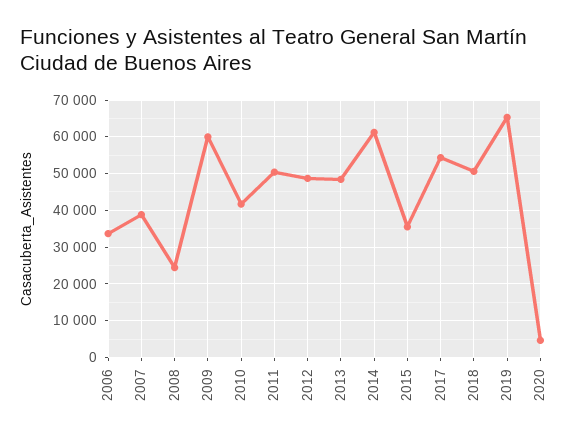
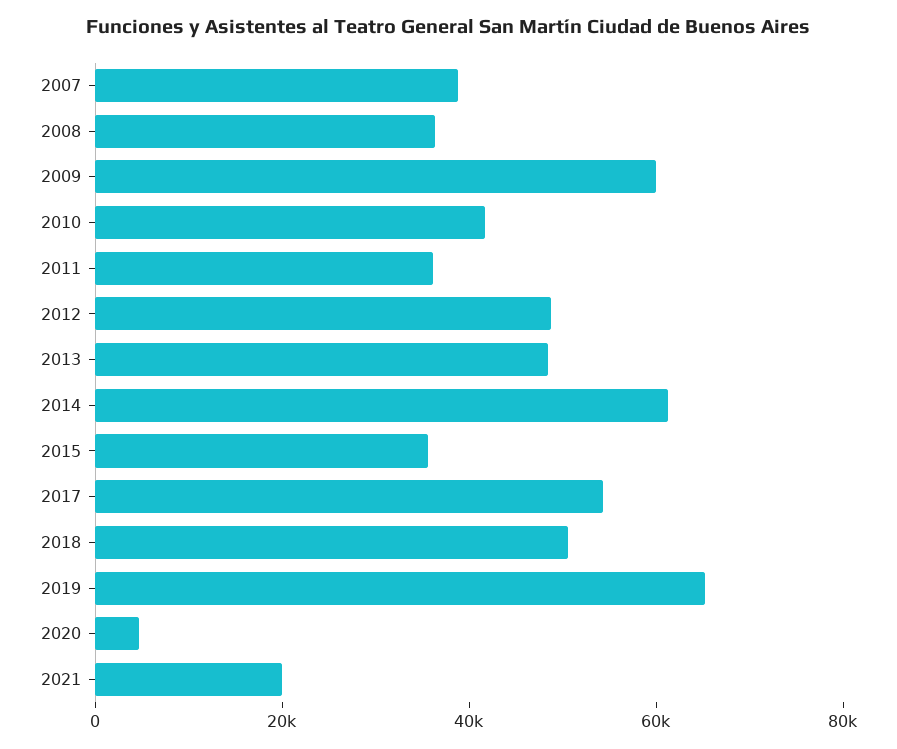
2006: 34000 -> none
2008: 24000 -> 35000
2011: 50000 -> 35000
2021: none -> 20000

